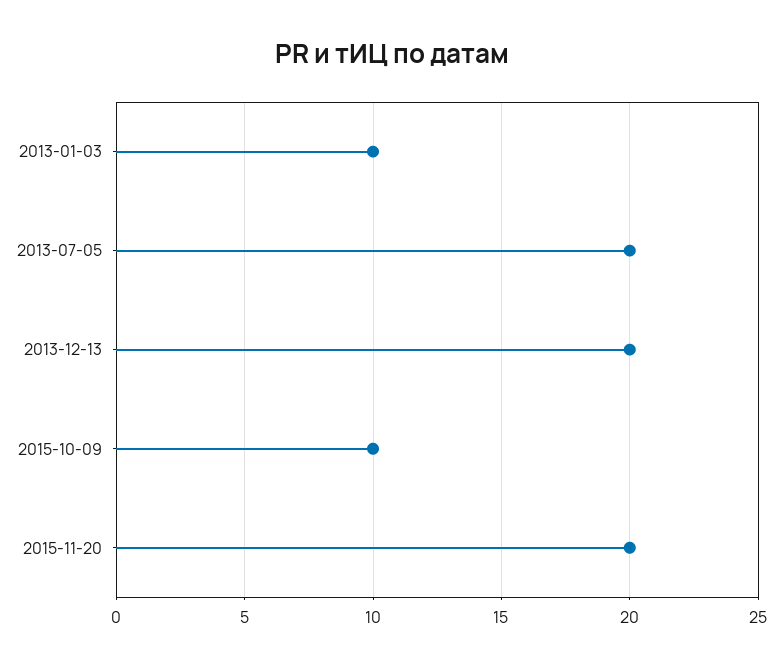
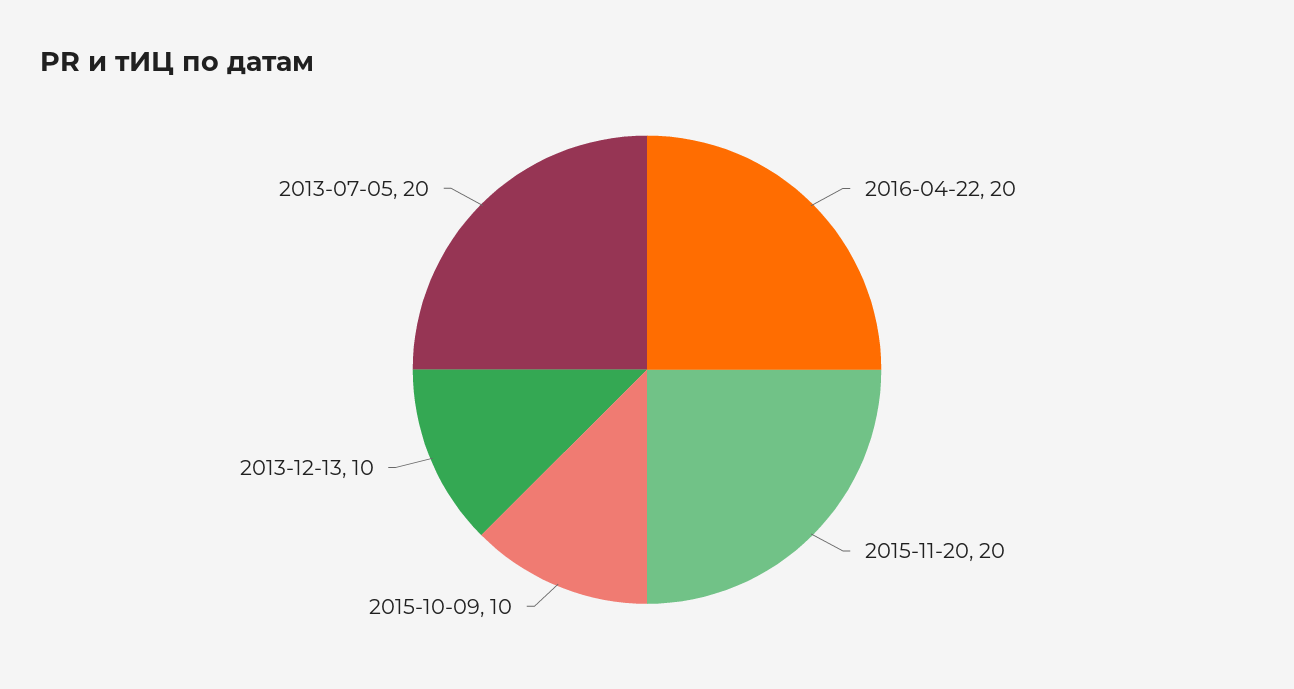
2013-01-03: 10 -> none
2013-12-13: 20 -> 10
2016-04-22: none -> 20

